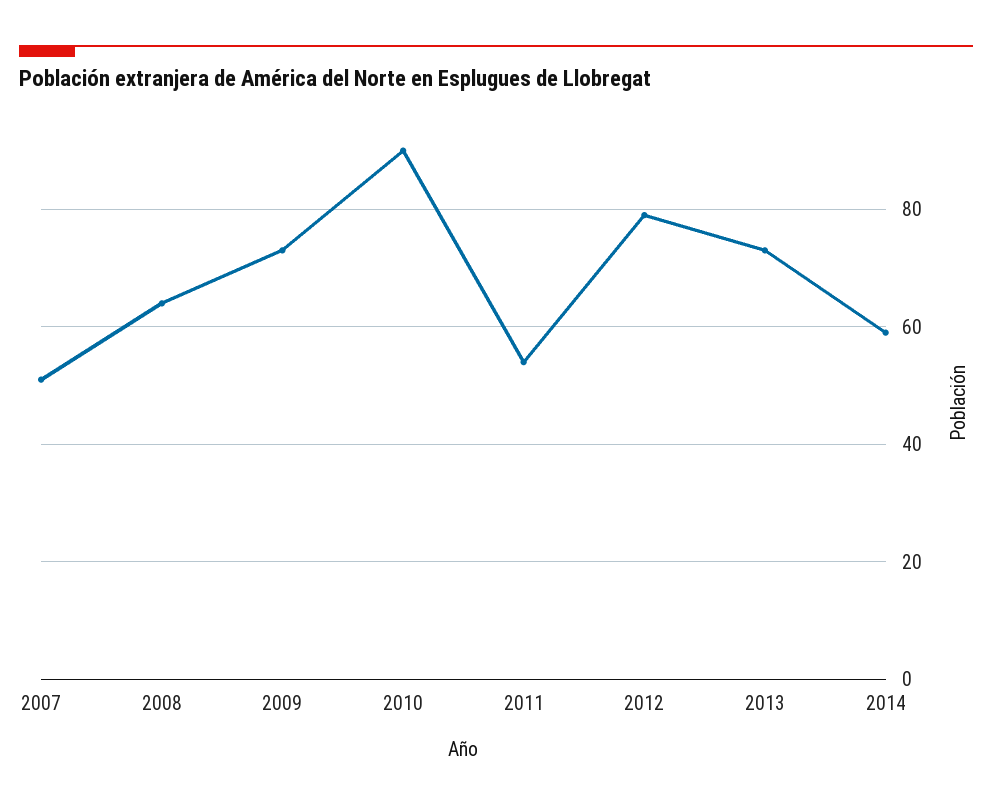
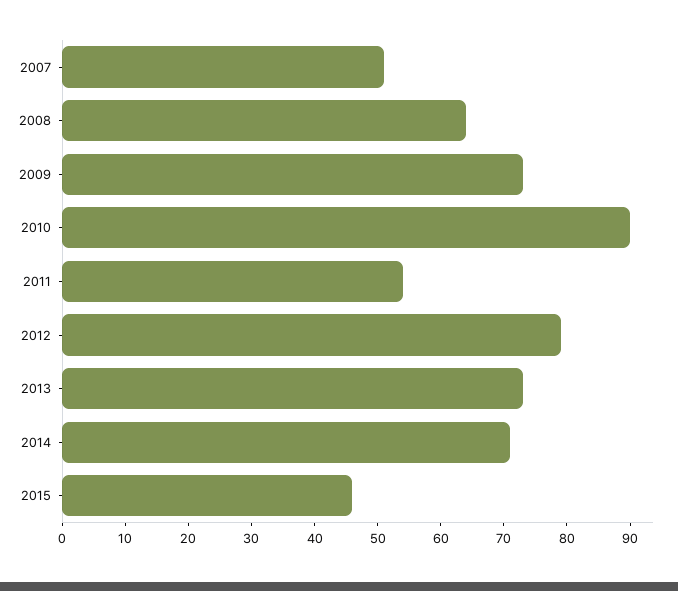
2014: 60 -> 70
2015: none -> 45

